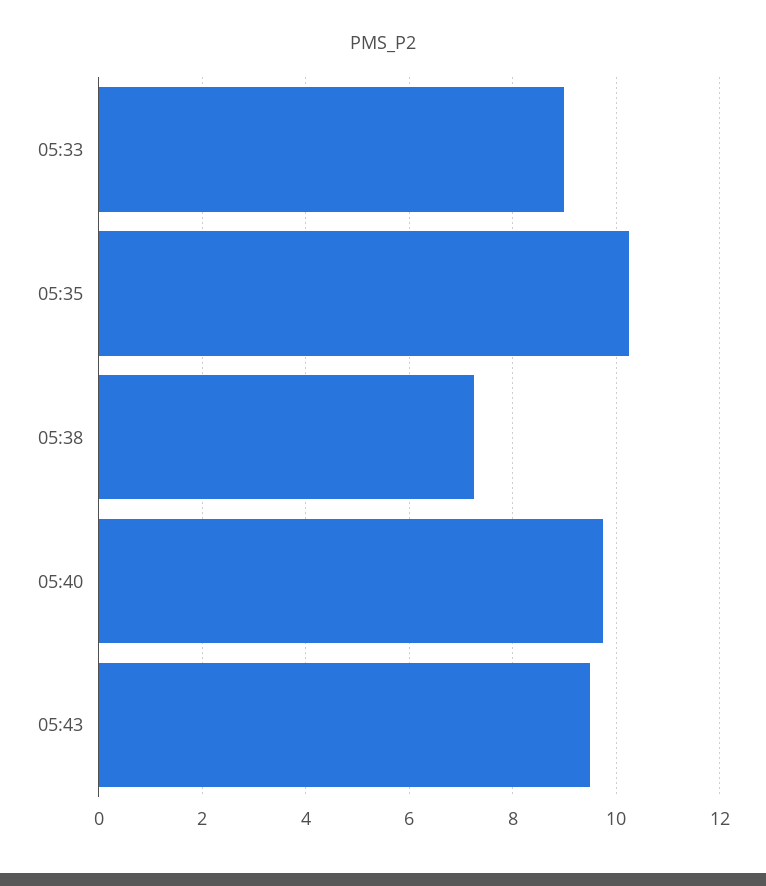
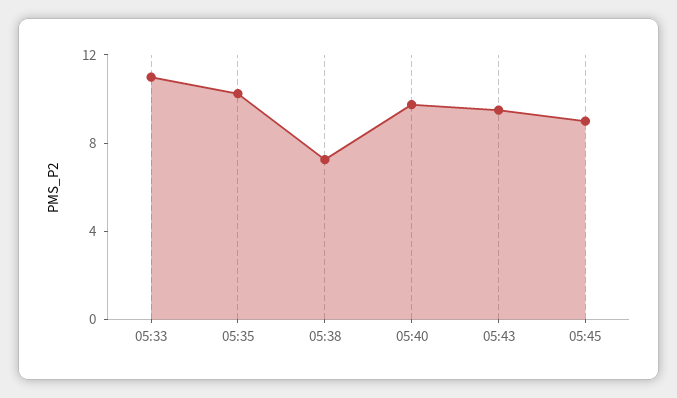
05:33: 9 -> 11
05:45: none -> 9

